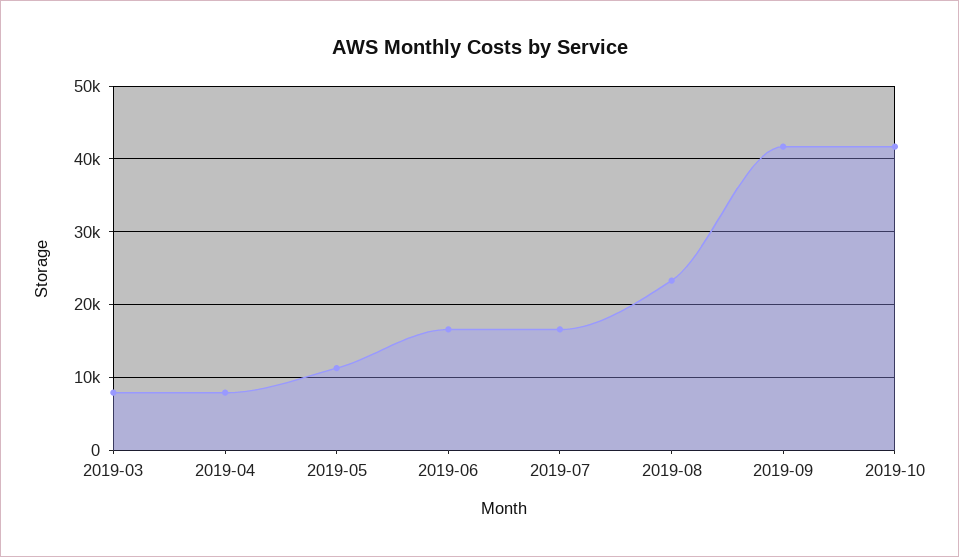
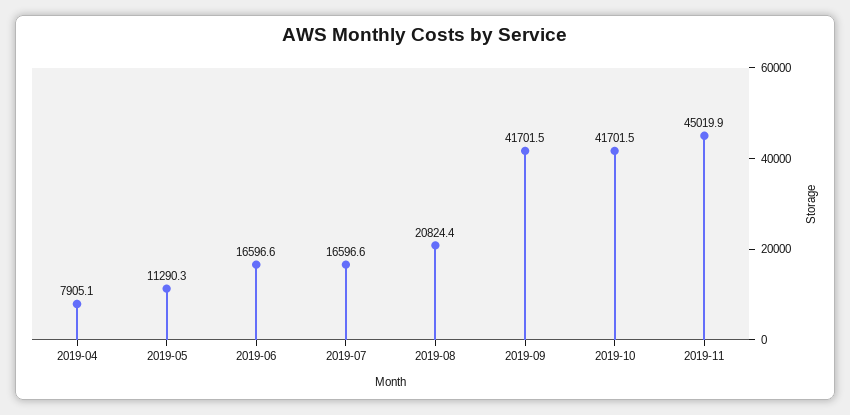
2019-03: 8000 -> none
2019-08: 23000 -> 20824.4
2019-11: none -> 45019.9

